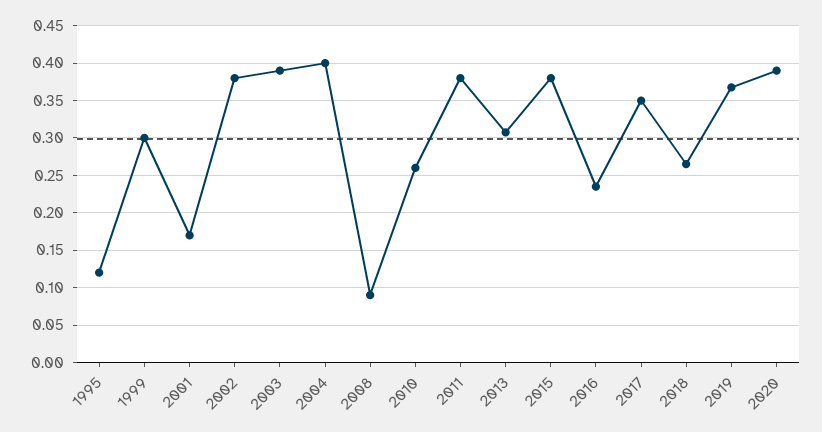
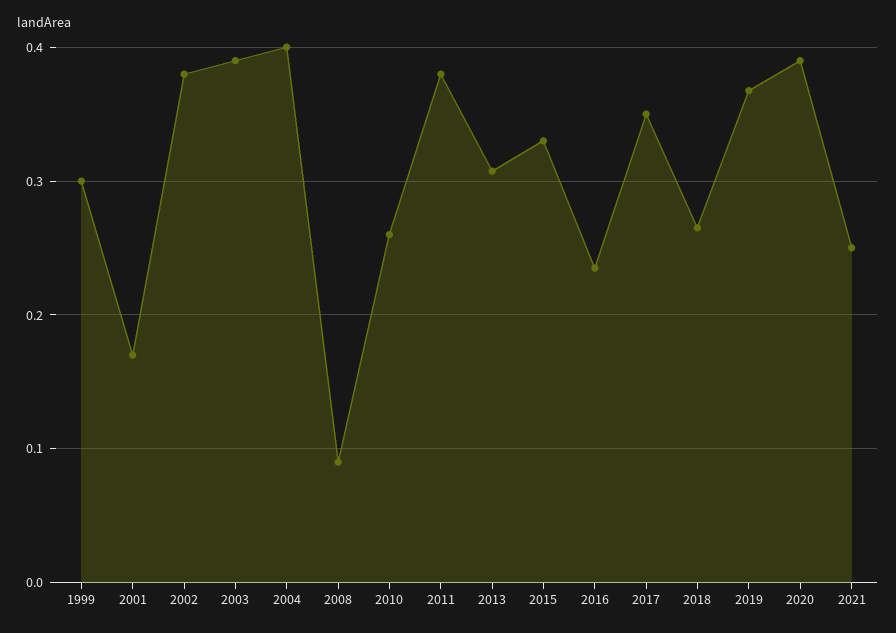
1995: 0.12 -> none
2015: 0.38 -> 0.33
2021: none -> 0.25

